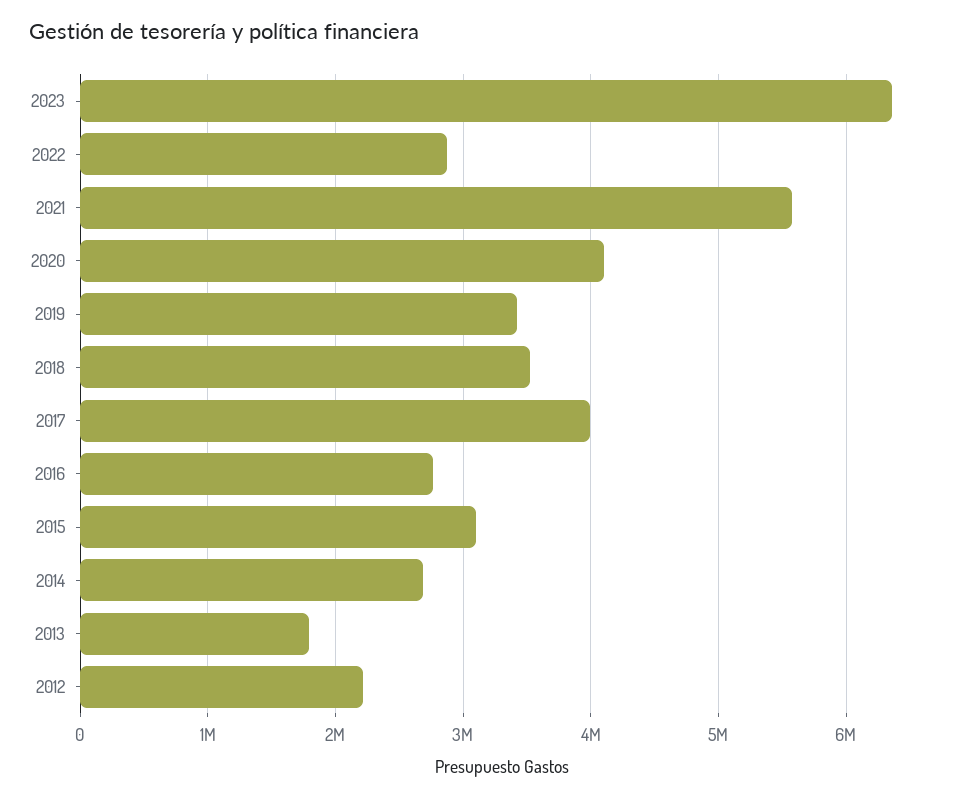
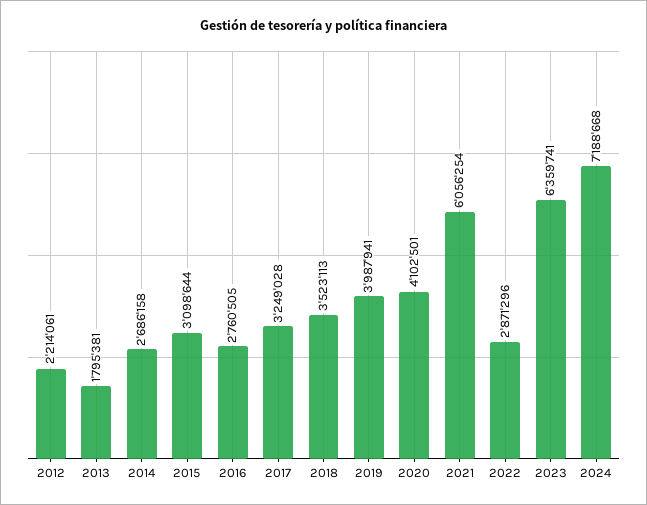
2021: 5600000 -> 6056254
2019: 3400000 -> 3987941
2017: 4000000 -> 3249028
2024: none -> 7188668

